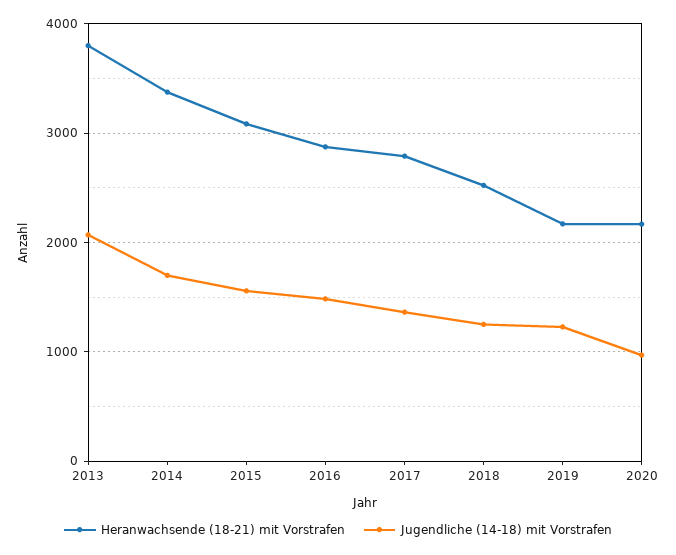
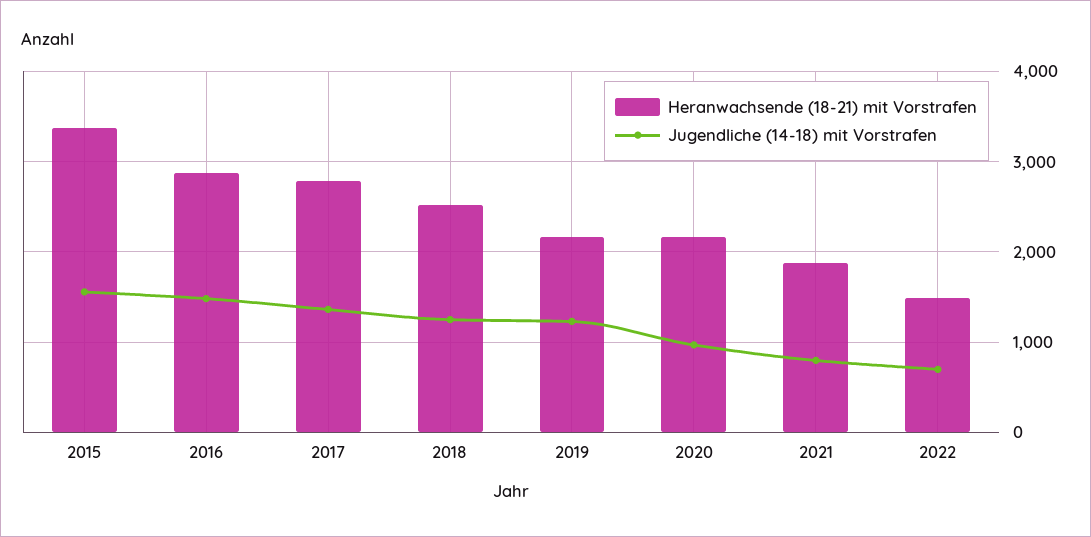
Heranwachsende (18-21) mit Vorstrafen, 2013: 3800 -> none
Jugendliche (14-18) mit Vorstrafen, 2013: 2100 -> none
Heranwachsende (18-21) mit Vorstrafen, 2014: 3400 -> none
Jugendliche (14-18) mit Vorstrafen, 2014: 1700 -> none
Heranwachsende (18-21) mit Vorstrafen, 2015: 3100 -> 3400
Heranwachsende (18-21) mit Vorstrafen, 2021: none -> 1900
Jugendliche (14-18) mit Vorstrafen, 2021: none -> 800
Heranwachsende (18-21) mit Vorstrafen, 2022: none -> 1500
Jugendliche (14-18) mit Vorstrafen, 2022: none -> 700

